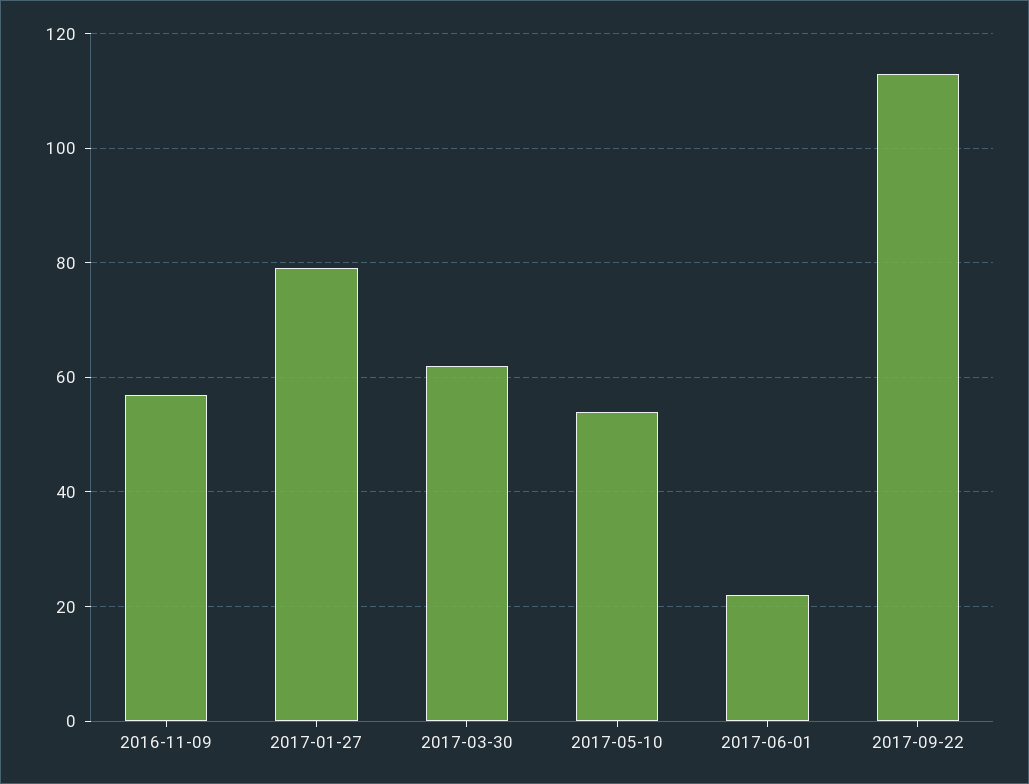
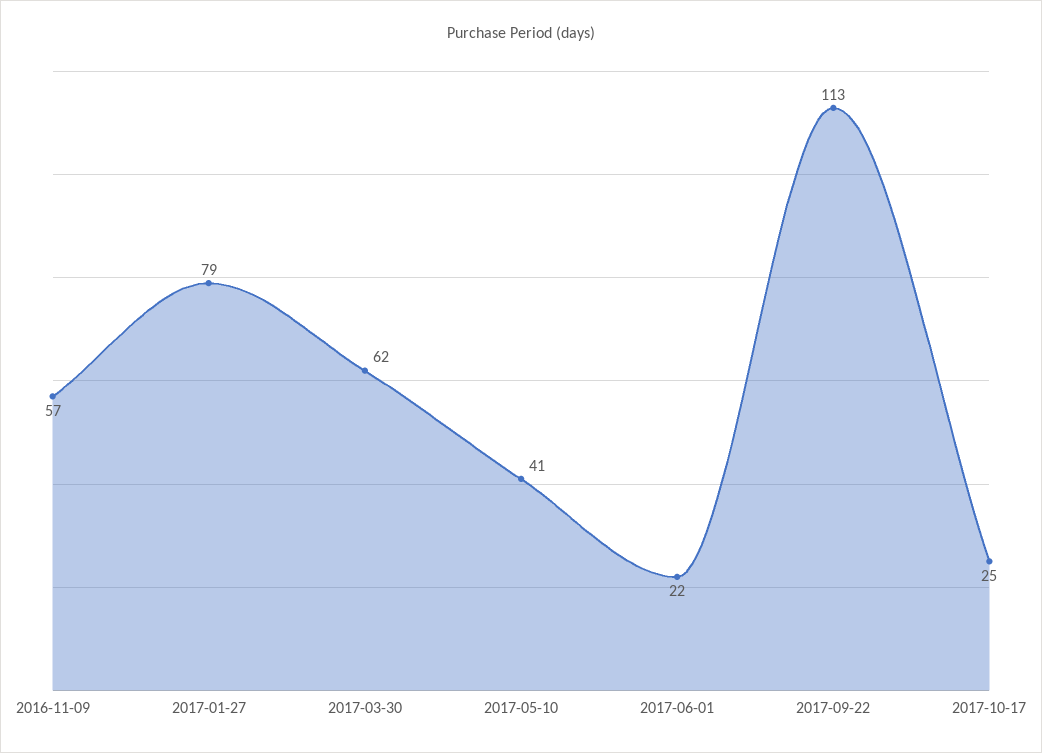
2017-05-10: 55 -> 41
2017-10-17: none -> 25

